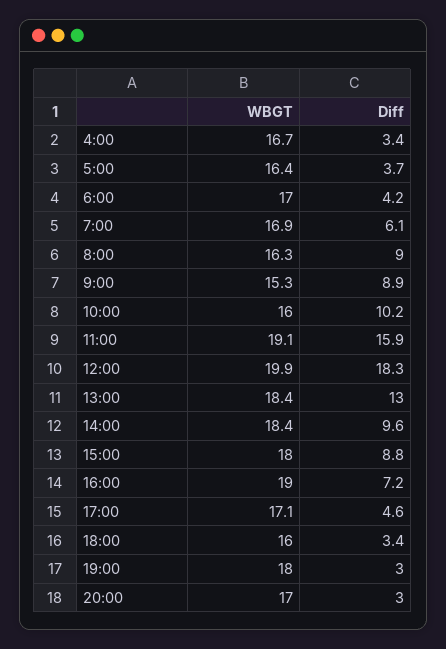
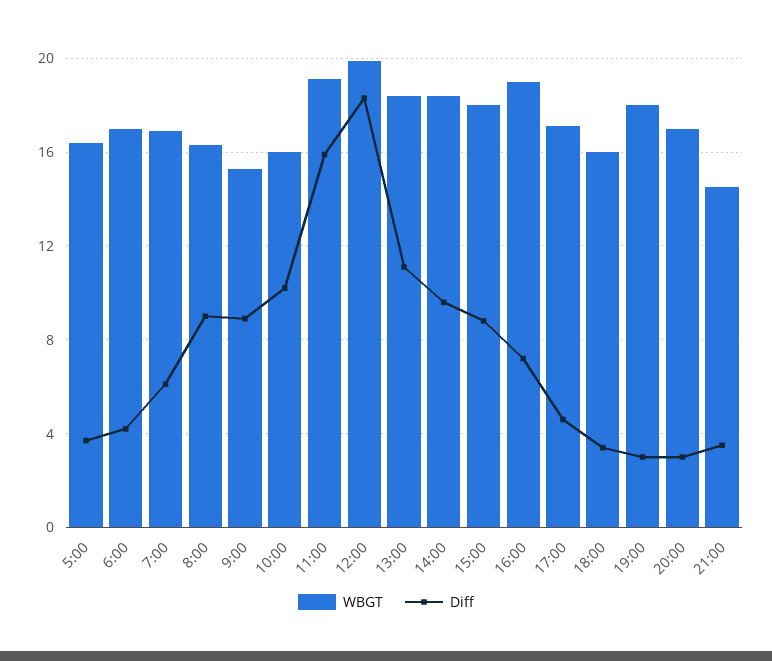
WBGT, 4:00: 16.7 -> none
Diff, 4:00: 3.4 -> none
Diff, 13:00: 13 -> 11
WBGT, 21:00: none -> 14.5
Diff, 21:00: none -> 3.5

